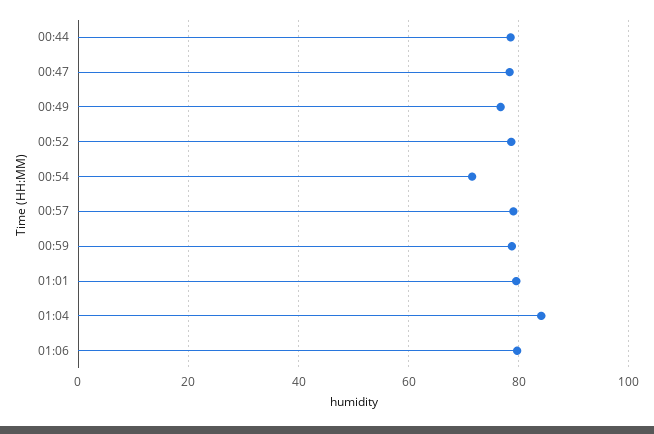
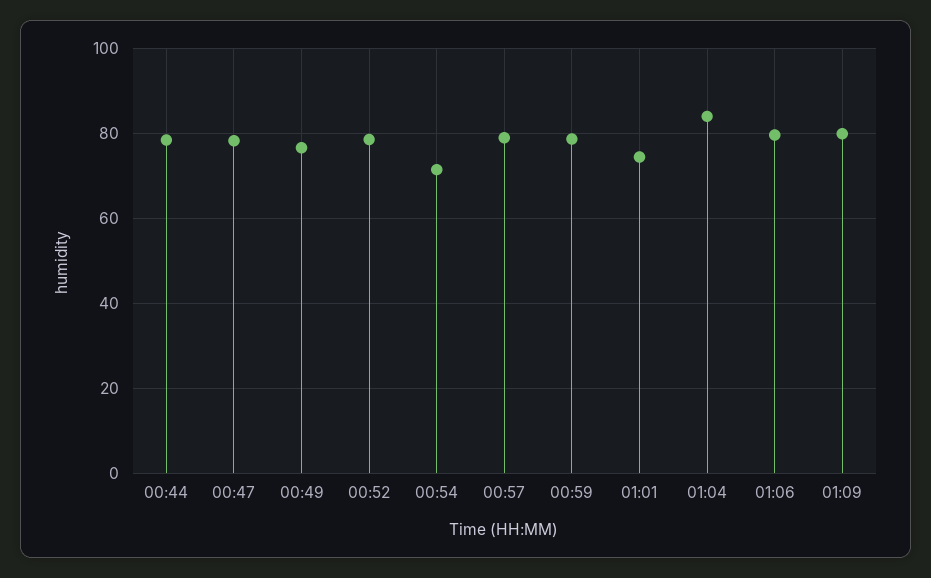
01:01: 80 -> 74
01:09: none -> 80

